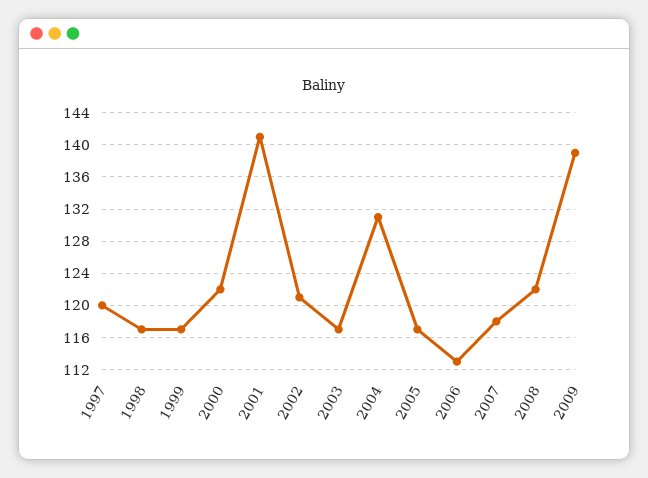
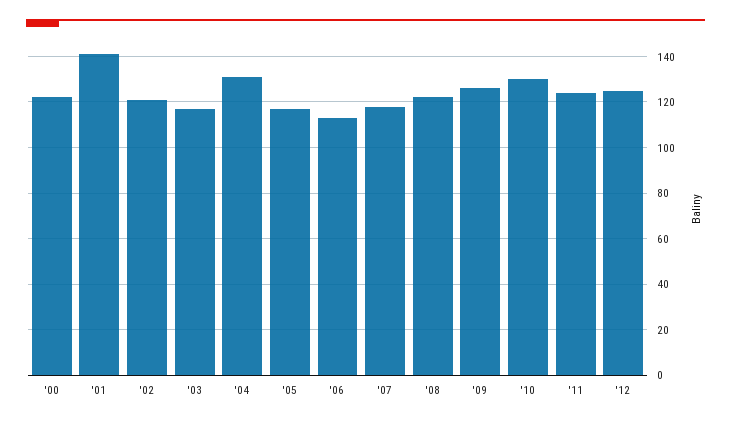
1997: 120 -> none
1998: 117 -> none
1999: 117 -> none
2009: 139 -> 125
'10: none -> 130
'11: none -> 125
'12: none -> 125

